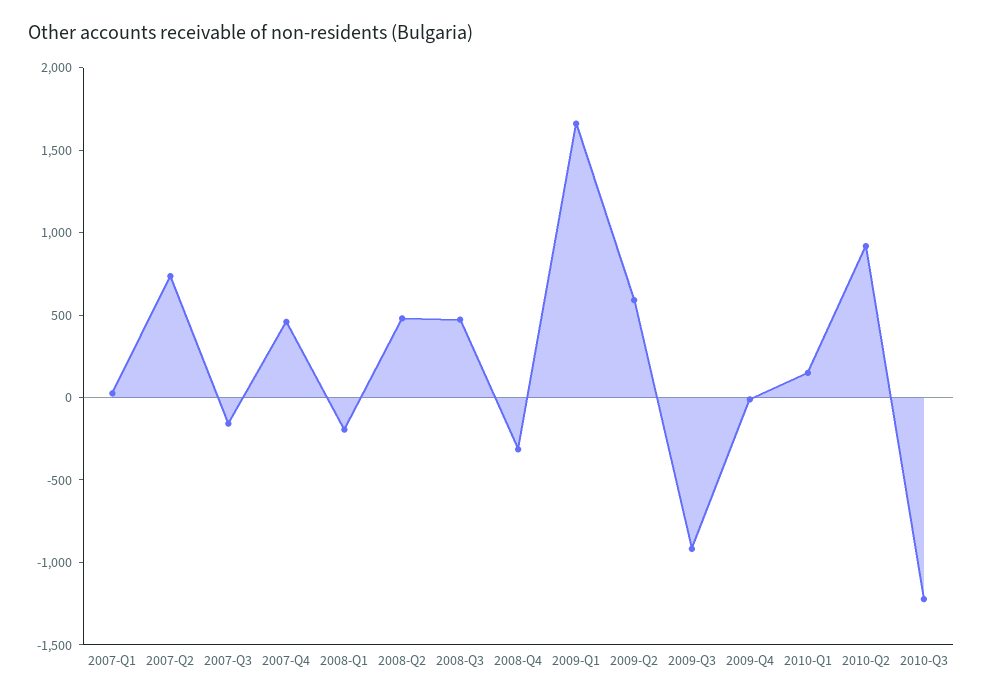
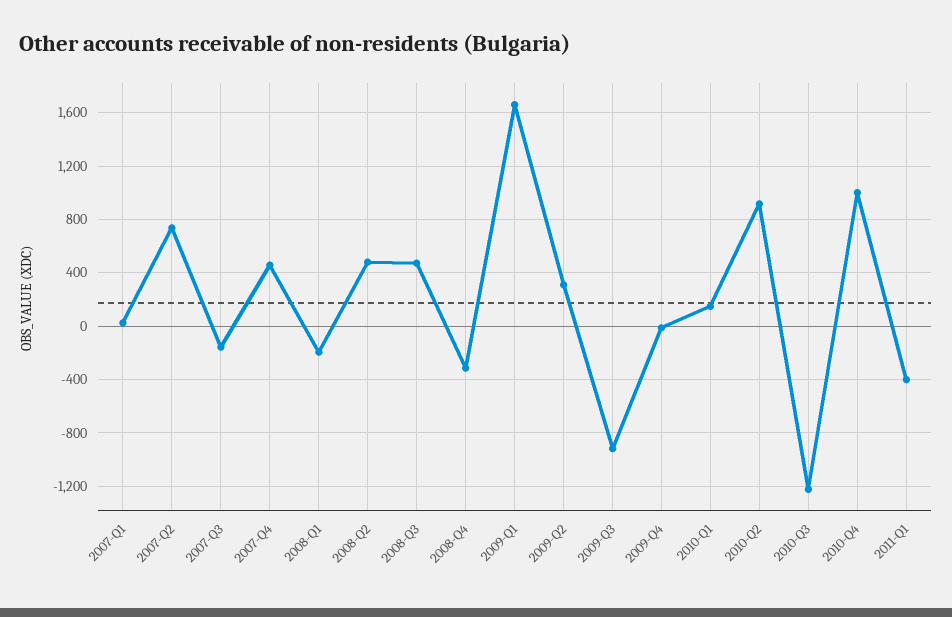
2009-Q2: 600 -> 300
2010-Q4: none -> 1000
2011-Q1: none -> -400

